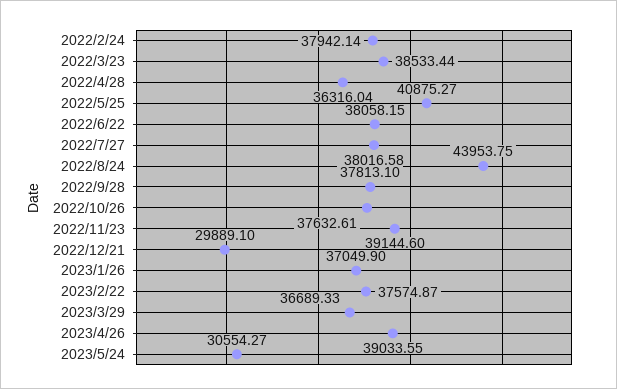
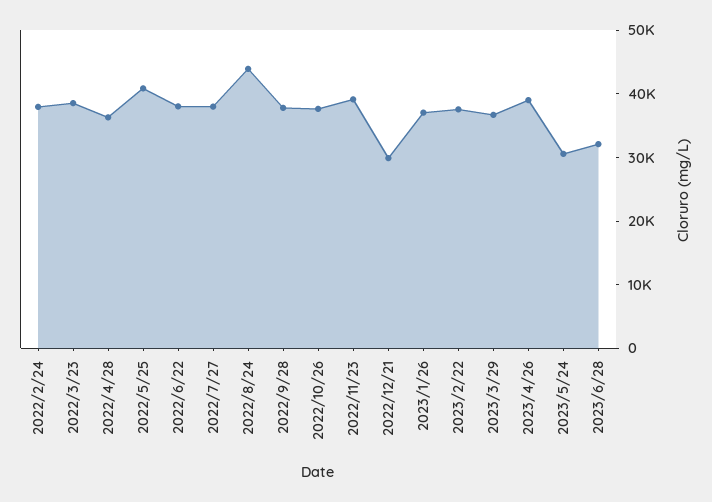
2023/6/28: none -> 32000

